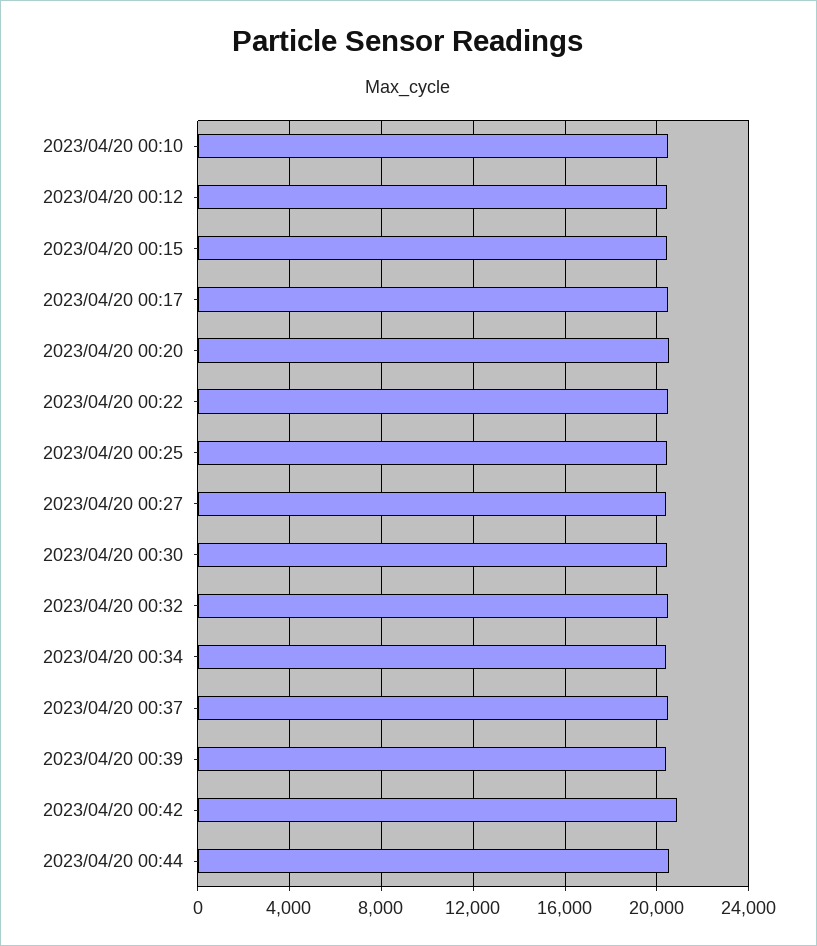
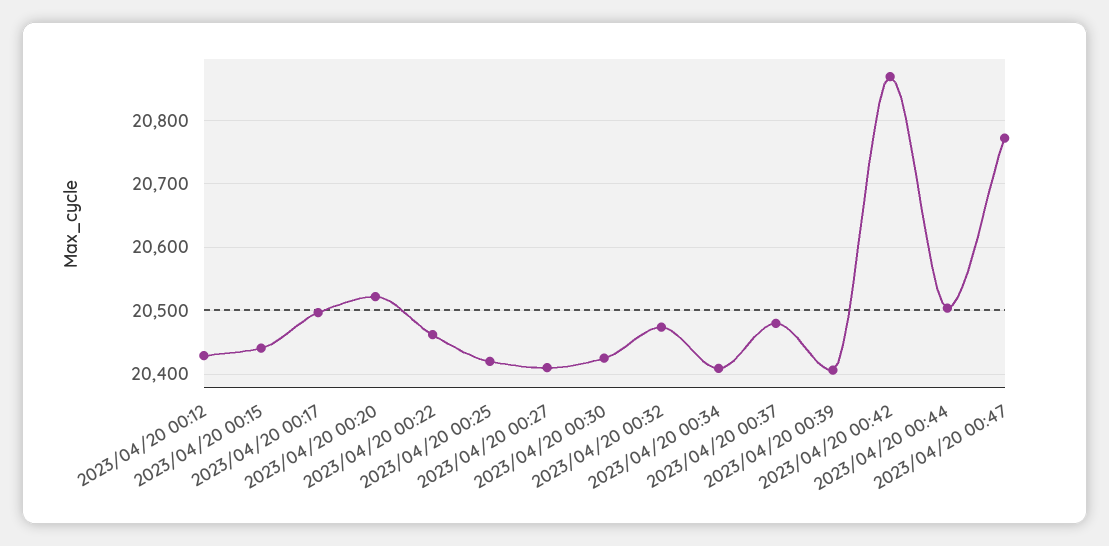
2023/04/20 00:10: 20500 -> none
2023/04/20 00:47: none -> 20770

